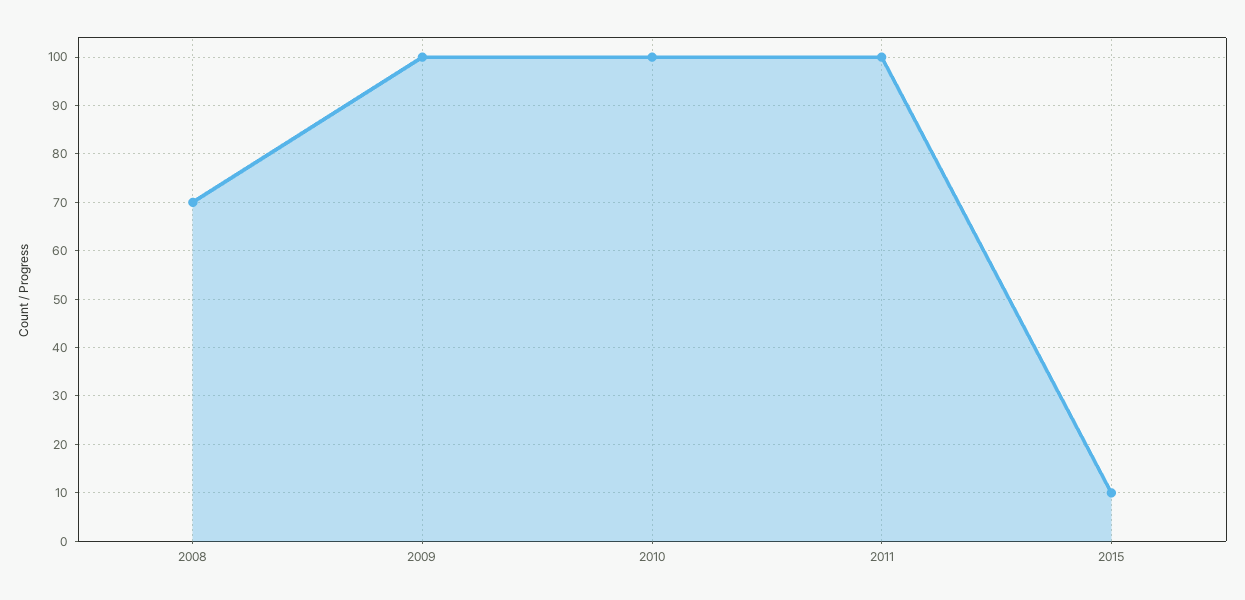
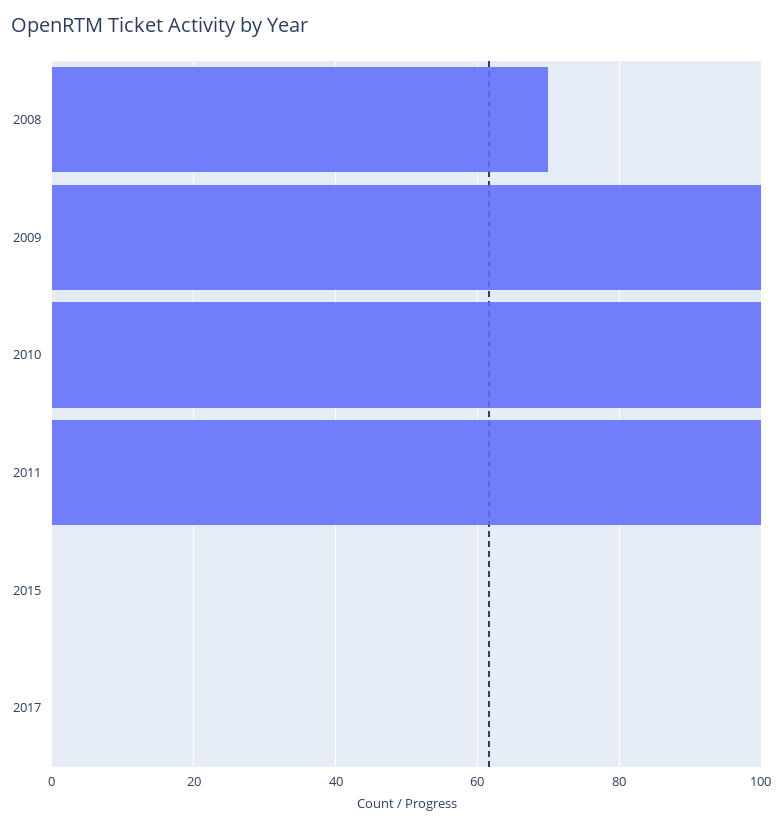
2015: 10 -> 0
2017: none -> 0

